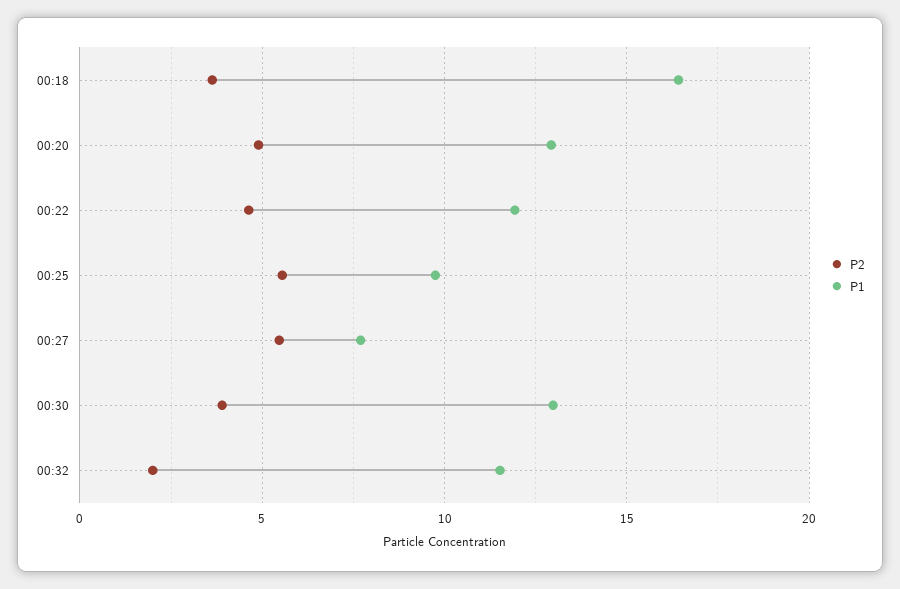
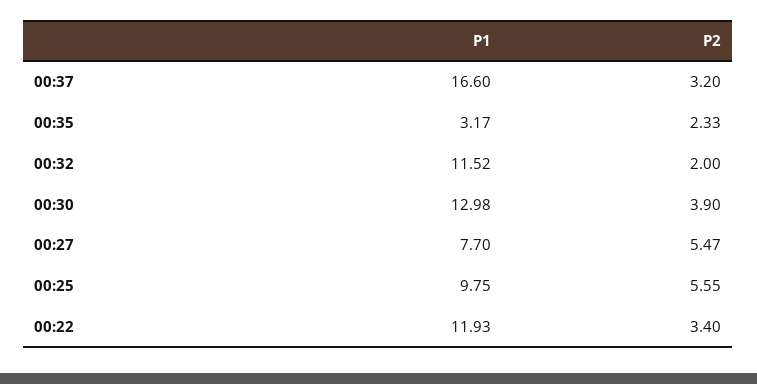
P2, 00:18: 3.5 -> none
P1, 00:18: 16.5 -> none
P2, 00:20: 5 -> none
P1, 00:20: 13 -> none
P2, 00:22: 4.5 -> 3.4
P1, 00:37: none -> 16.6
P2, 00:37: none -> 3.2
P1, 00:35: none -> 3.17
P2, 00:35: none -> 2.33

